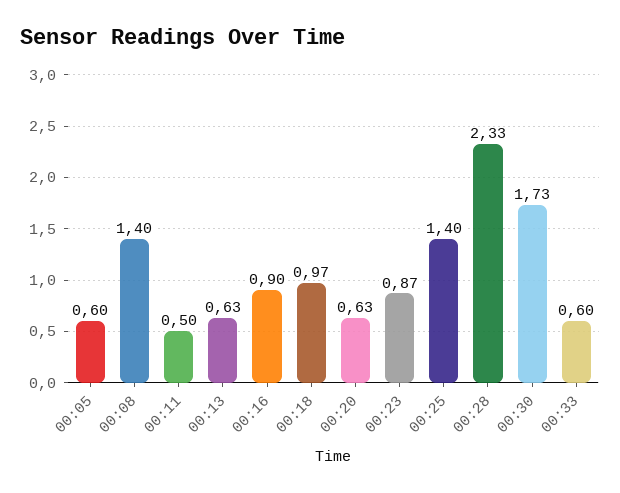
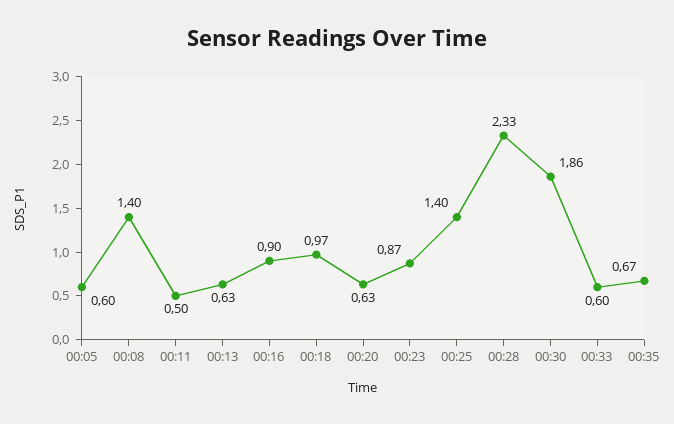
00:30: 1.73 -> 1.86
00:35: none -> 0.67

